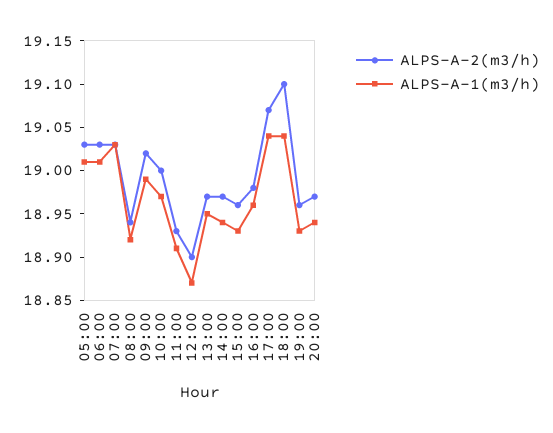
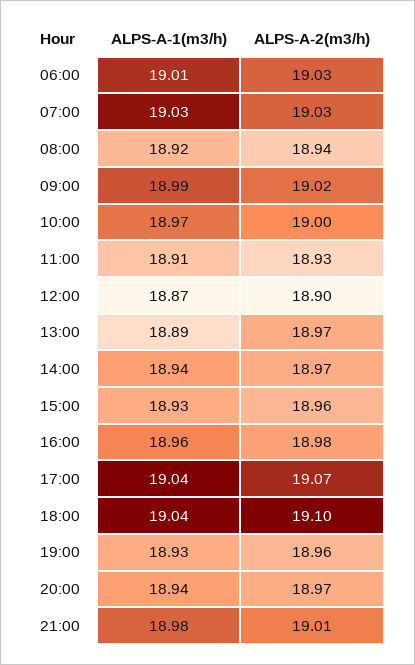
ALPS-A-2(m3/h), 05:00: 19.03 -> none
ALPS-A-1(m3/h), 05:00: 19.01 -> none
ALPS-A-1(m3/h), 13:00: 18.95 -> 18.89
ALPS-A-1(m3/h), 21:00: none -> 18.98
ALPS-A-2(m3/h), 21:00: none -> 19.01

